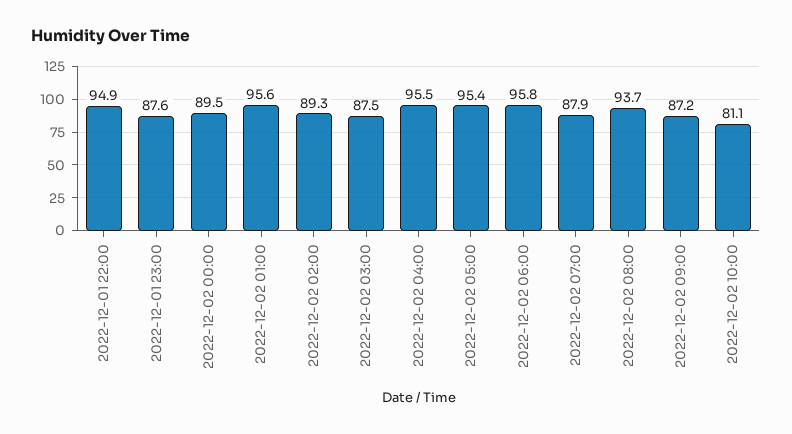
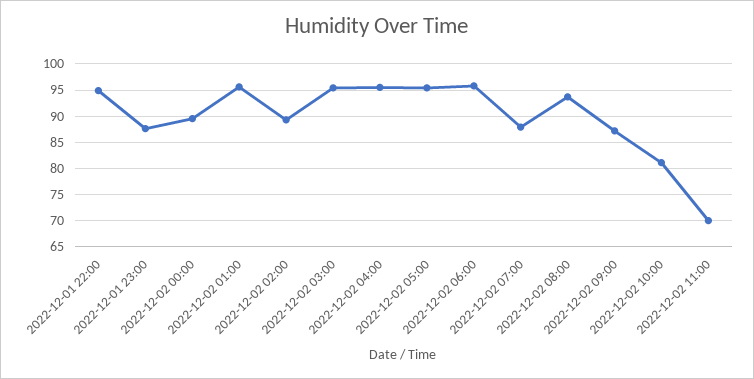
2022-12-02 03:00: 87.5 -> 95
2022-12-02 11:00: none -> 70

